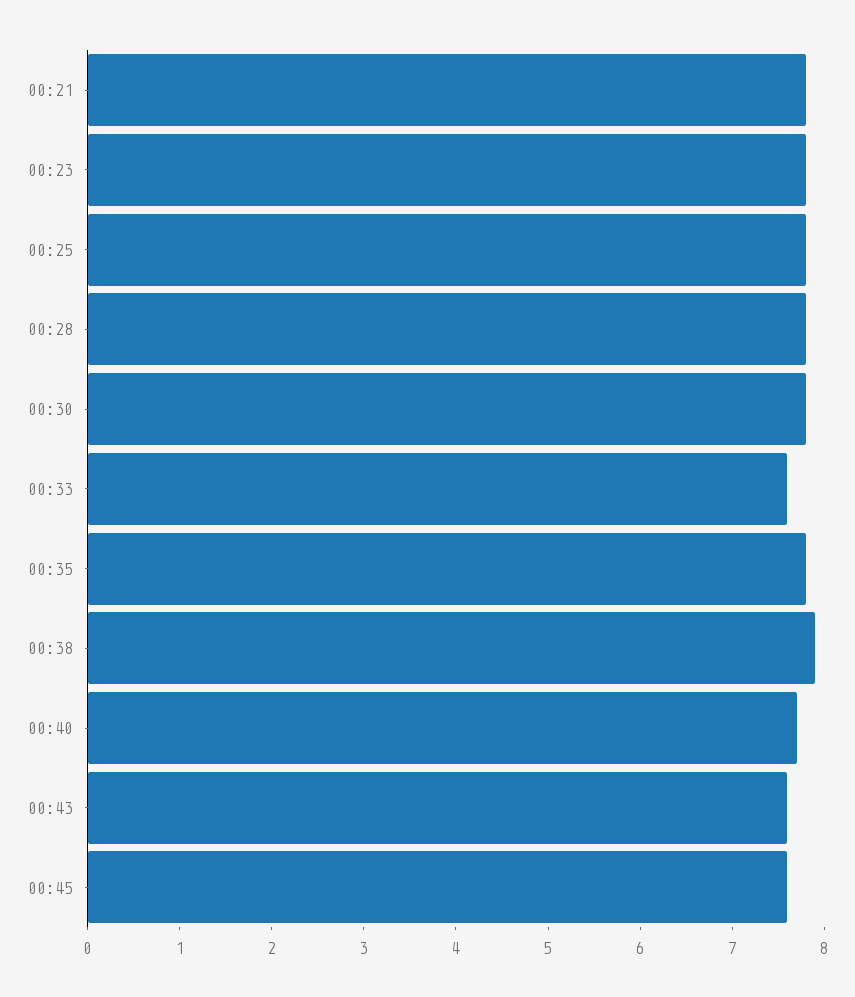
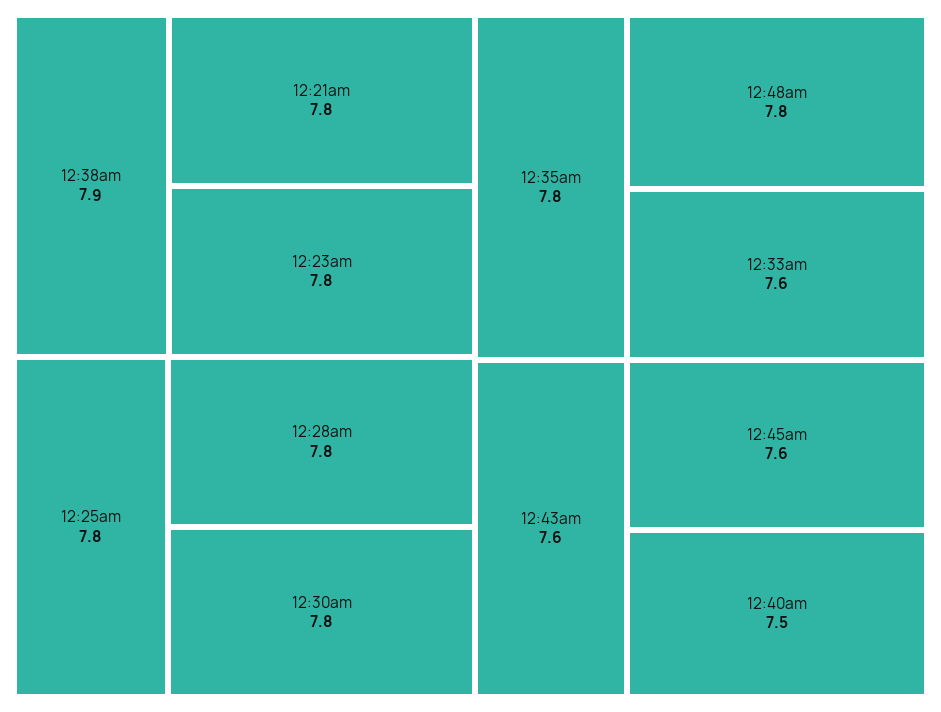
00:40: 7.7 -> 7.5
12:48am: none -> 7.8

